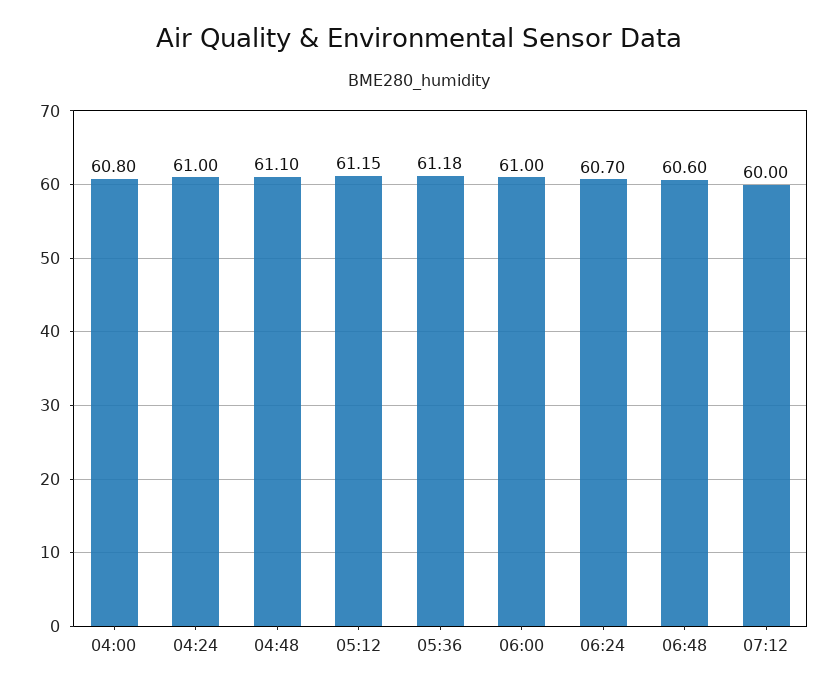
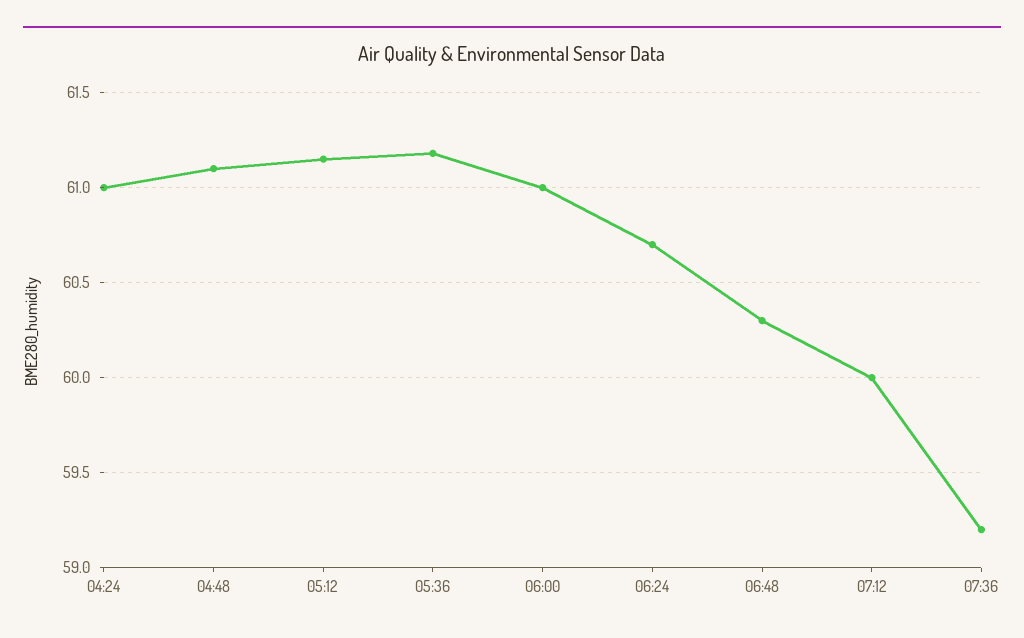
04:00: 60.8 -> none
06:48: 60.6 -> 60.3
07:36: none -> 59.2

